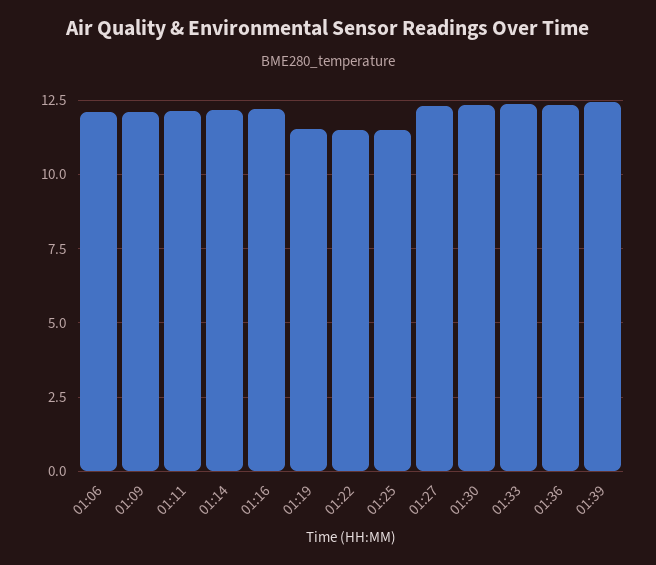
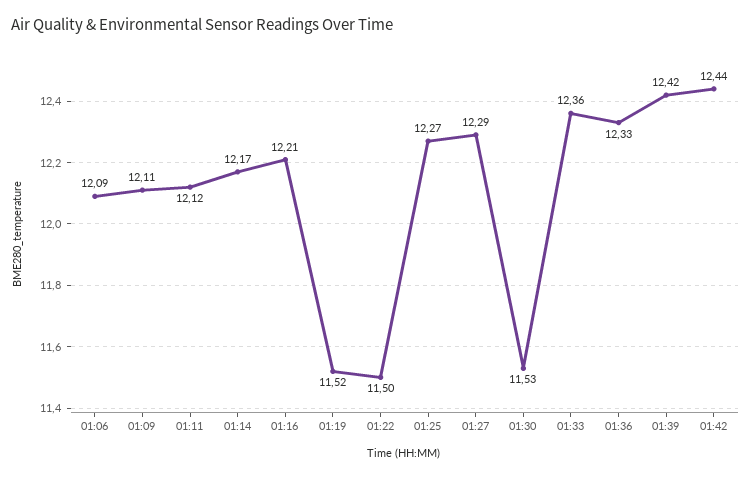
01:25: 11.5 -> 12.27
01:30: 12.25 -> 11.53
01:42: none -> 12.44

